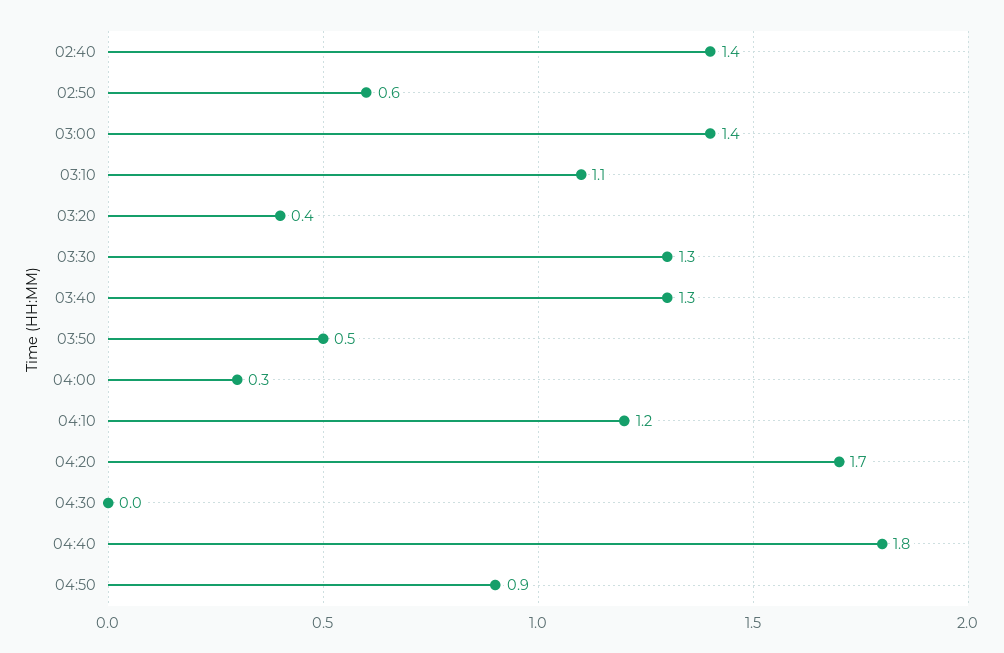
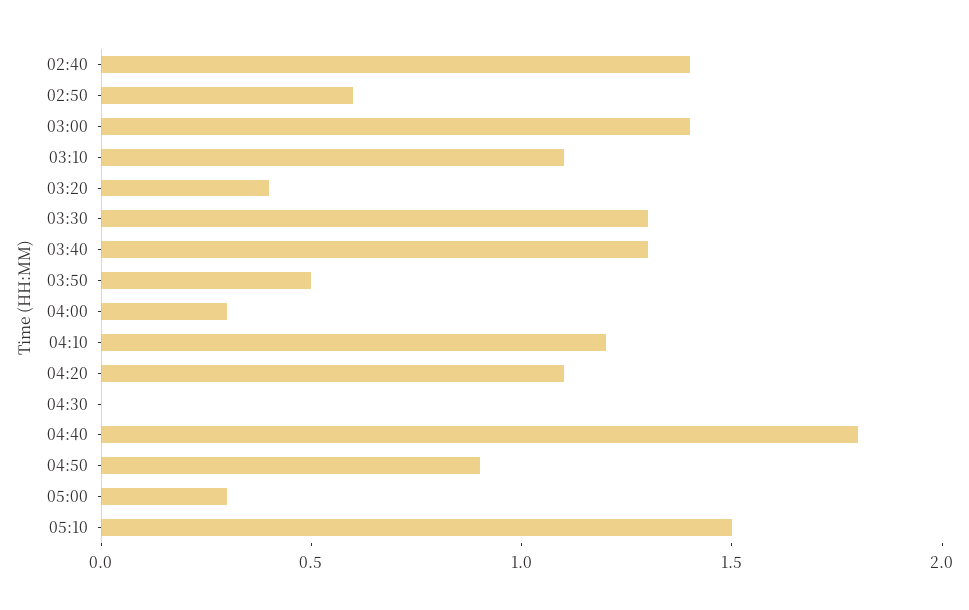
04:20: 1.7 -> 1.1
05:00: none -> 0.3
05:10: none -> 1.5

